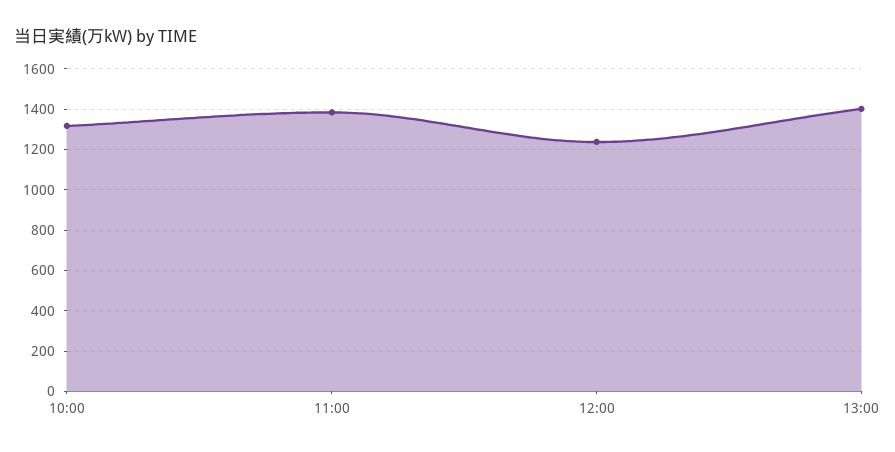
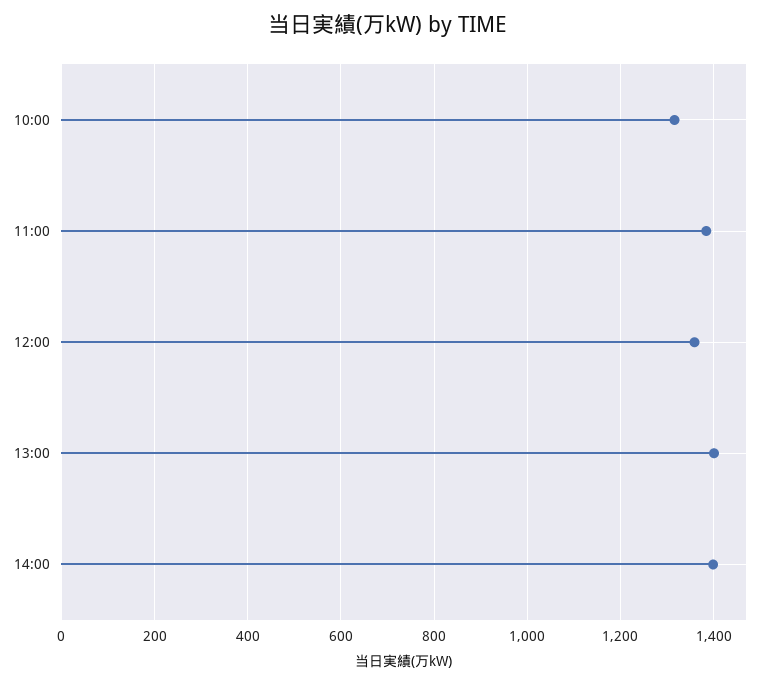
12:00: 1250 -> 1360
14:00: none -> 1400

